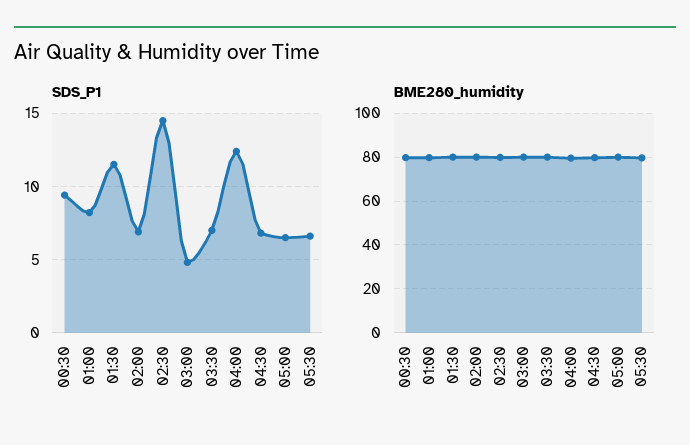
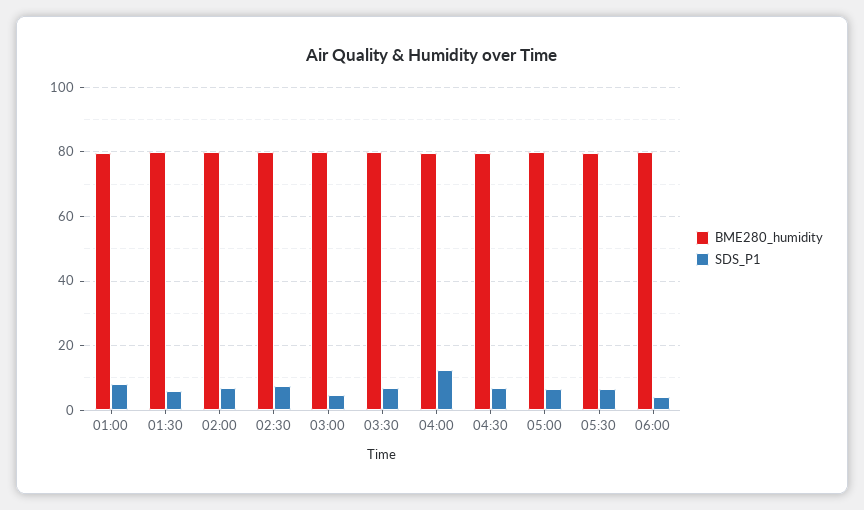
SDS_P1, 00:30: 9.5 -> none
SDS_P1, 01:30: 11.5 -> 6
SDS_P1, 02:30: 14.5 -> 8
BME280_humidity, 00:30: 80 -> none
BME280_humidity, 06:00: none -> 80
SDS_P1, 06:00: none -> 4

